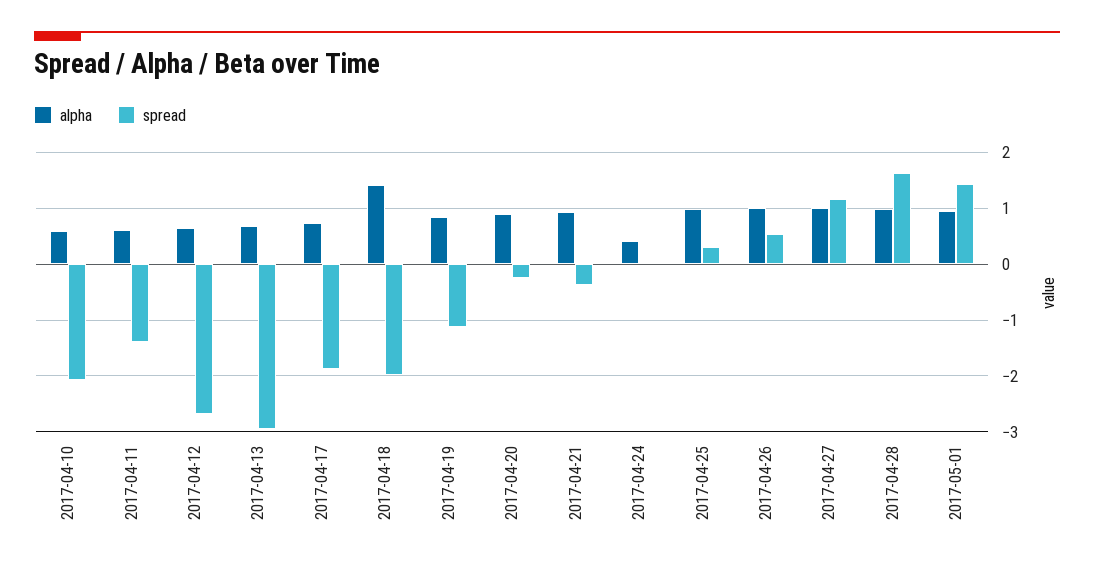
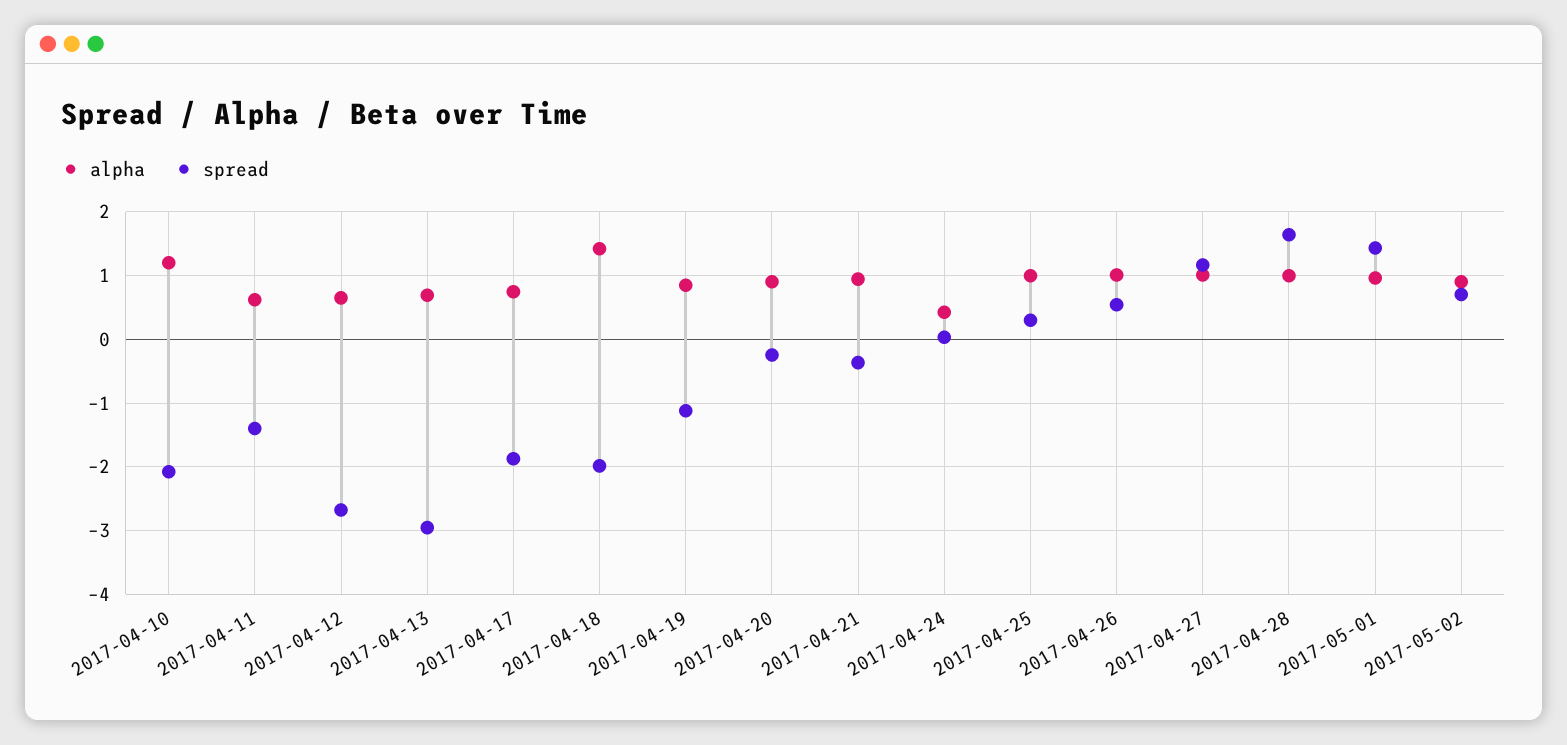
alpha, 2017-04-10: 0.6 -> 1.2
alpha, 2017-05-02: none -> 0.9
spread, 2017-05-02: none -> 0.7

